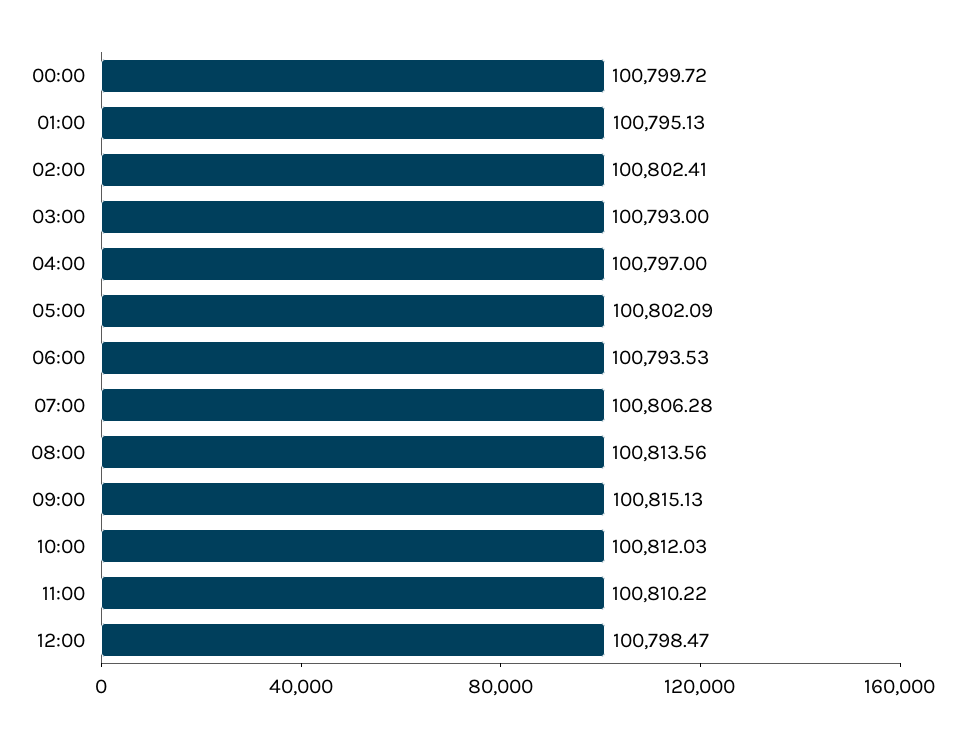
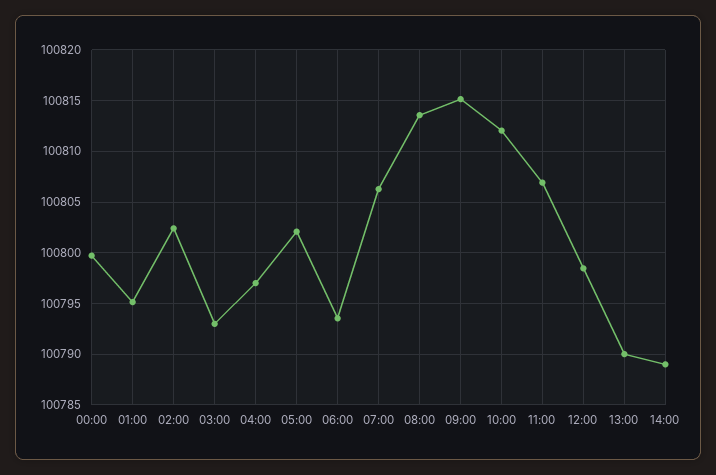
11:00: 100810.22 -> 100807
13:00: none -> 100790
14:00: none -> 100789

